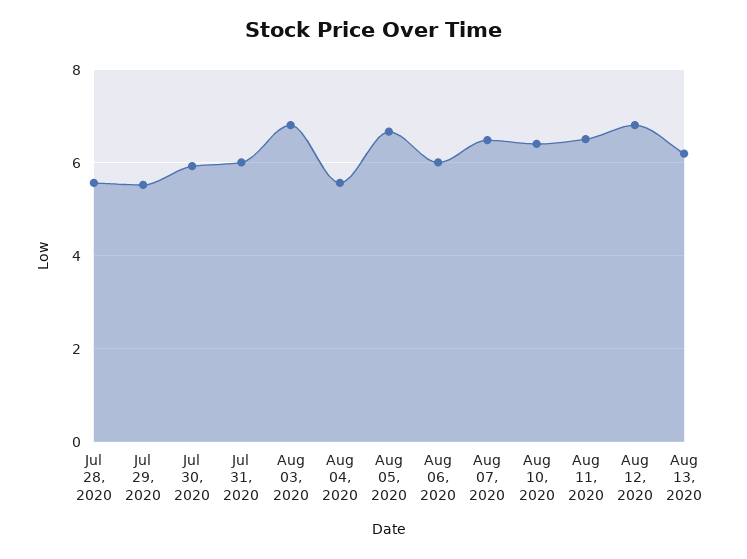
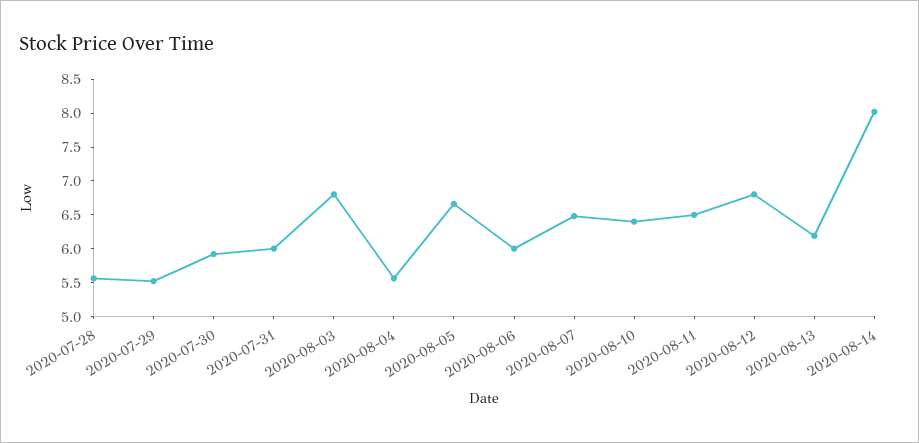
2020-08-14: none -> 8

